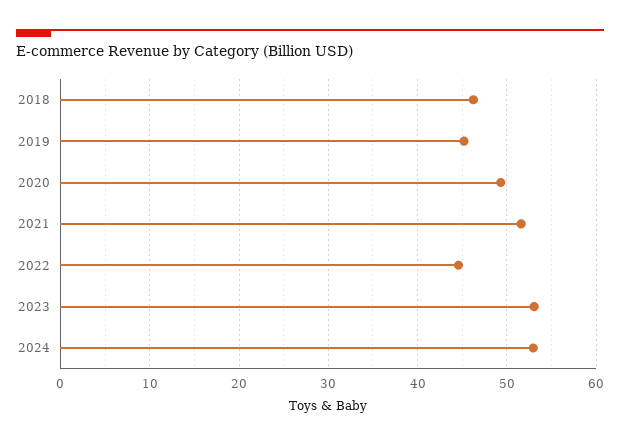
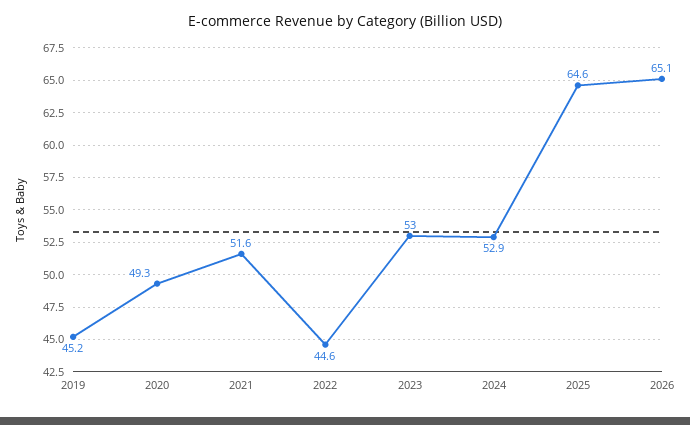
2018: 46 -> none
2025: none -> 64.6
2026: none -> 65.1

